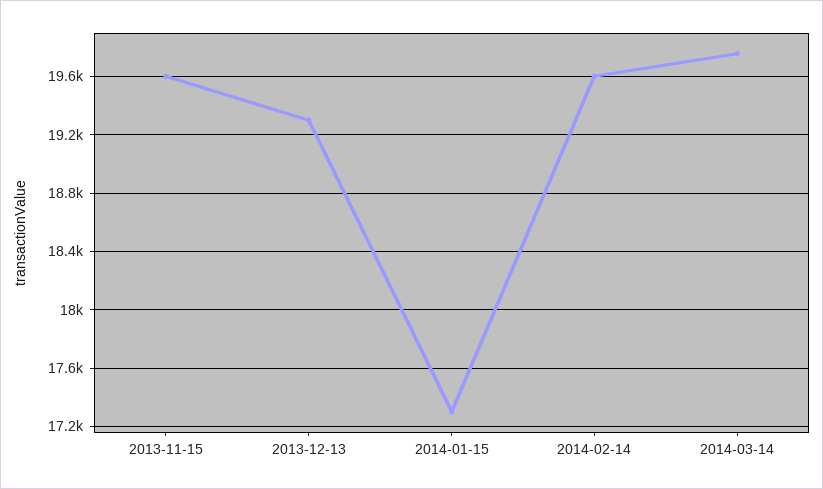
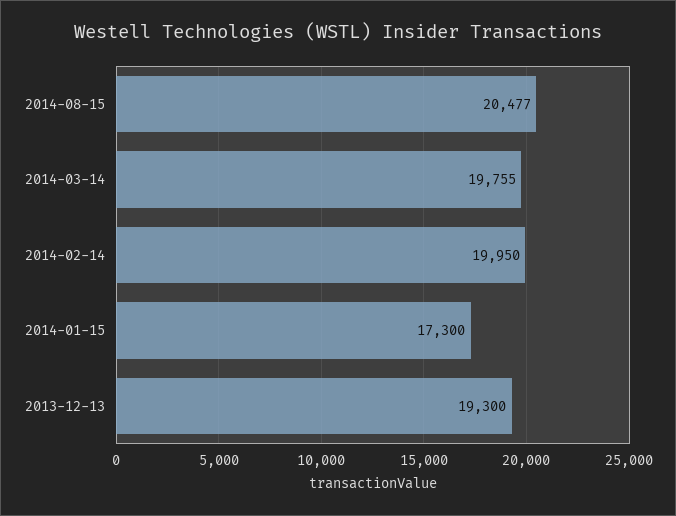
2013-11-15: 19600 -> none
2014-02-14: 19600 -> 19950
2014-08-15: none -> 20477

